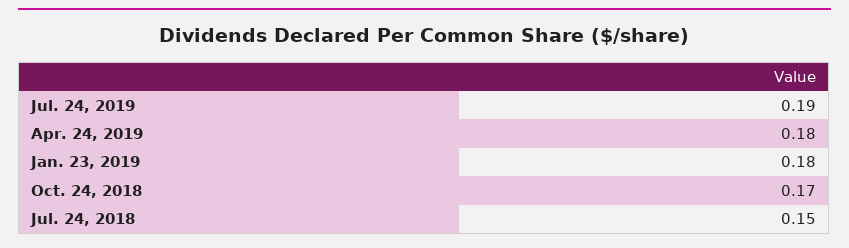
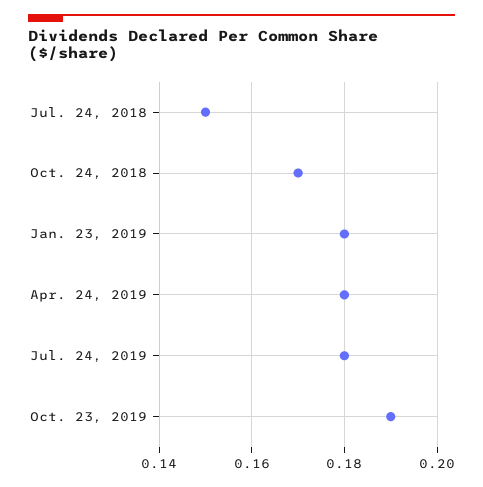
Jul. 24, 2019: 0.19 -> 0.18
Oct. 23, 2019: none -> 0.19

